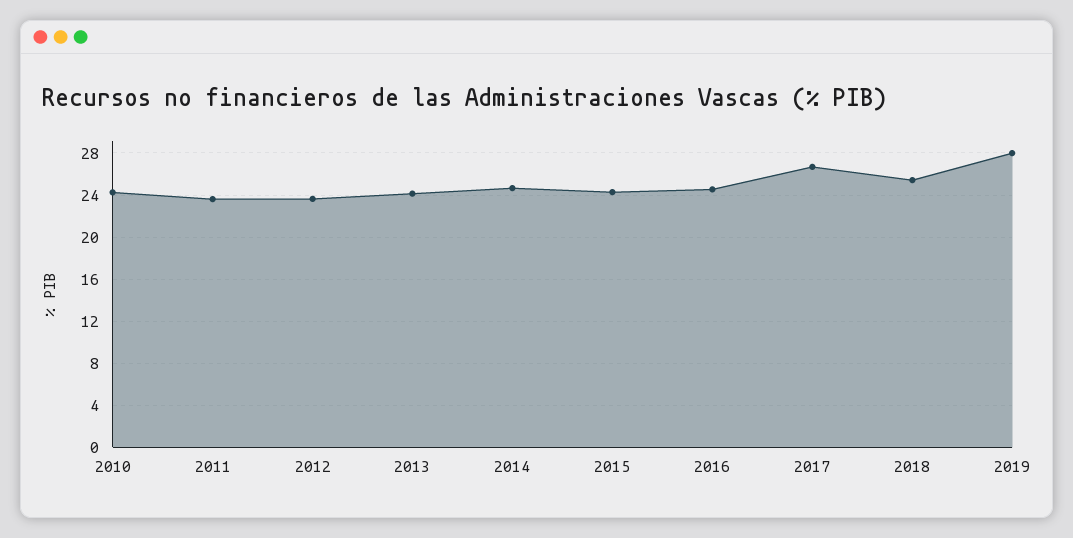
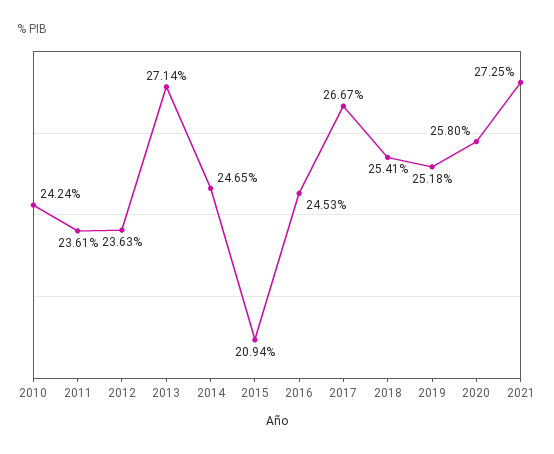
2013: 24 -> 27.14
2015: 24 -> 20.94
2019: 28 -> 25.18
2020: none -> 25.8
2021: none -> 27.25

